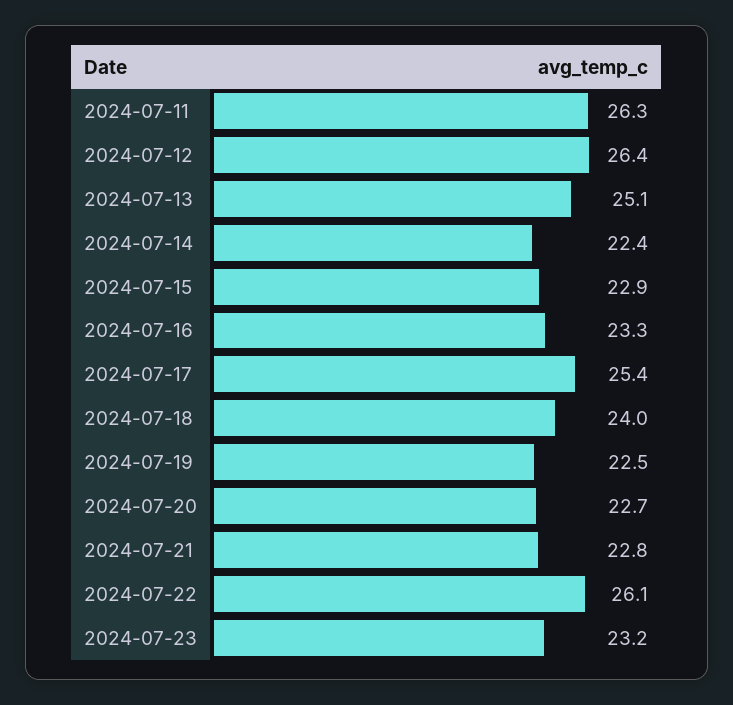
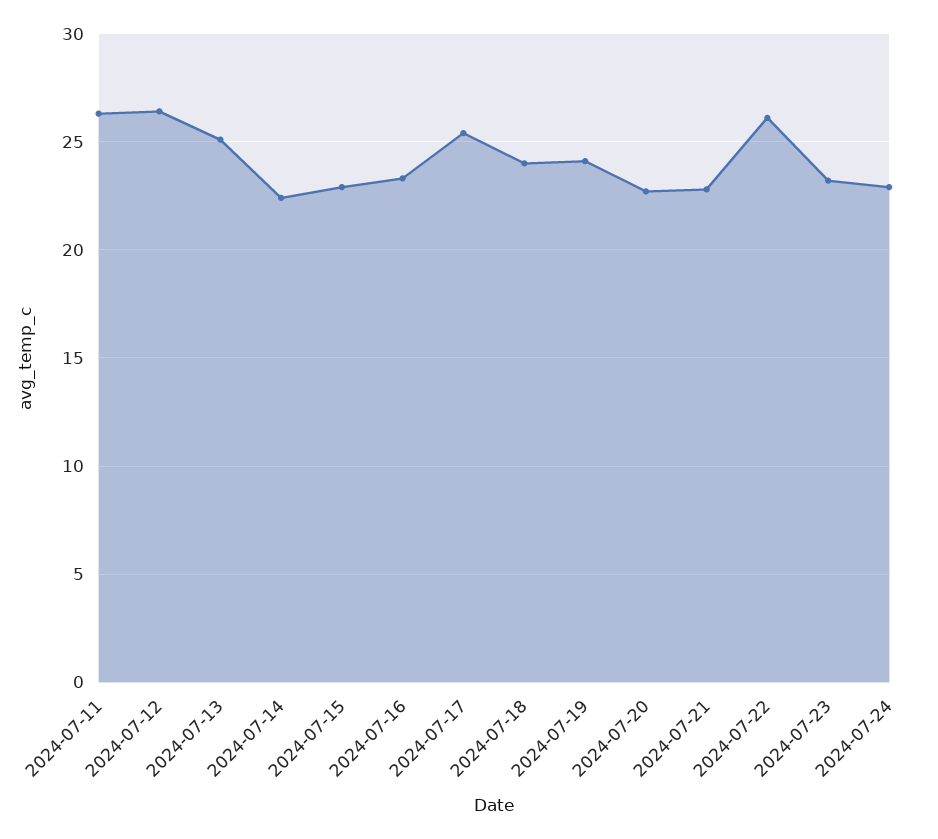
2024-07-19: 22.5 -> 24
2024-07-24: none -> 23

